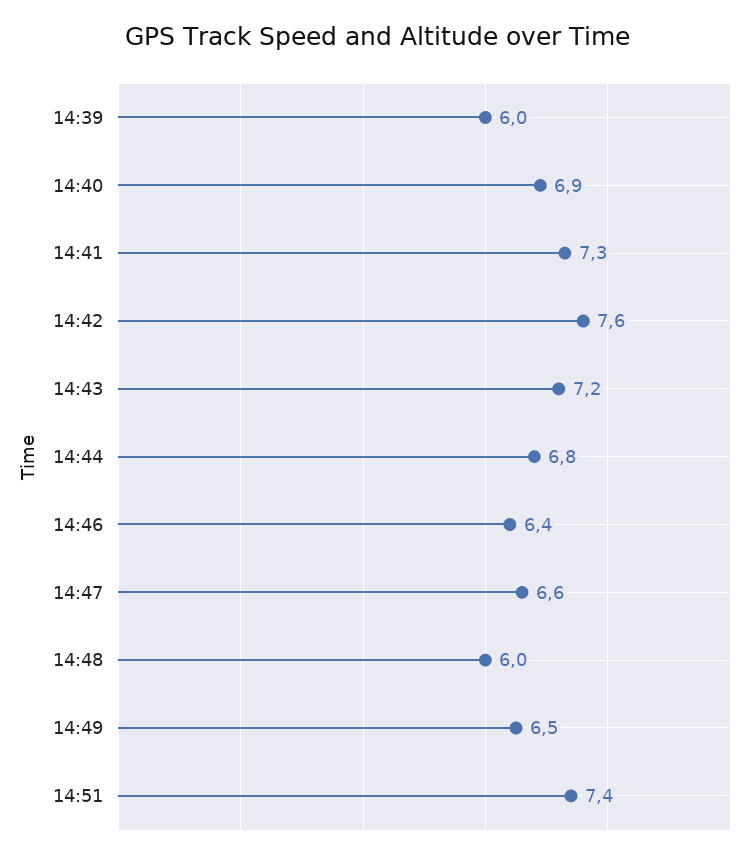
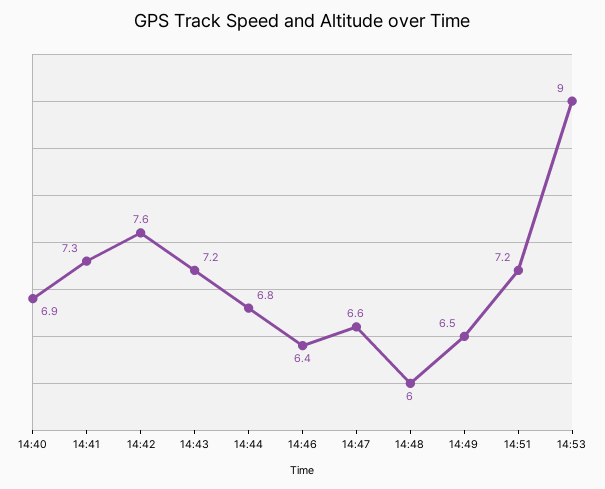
14:39: 6 -> none
14:51: 7.4 -> 7.2
14:53: none -> 9

